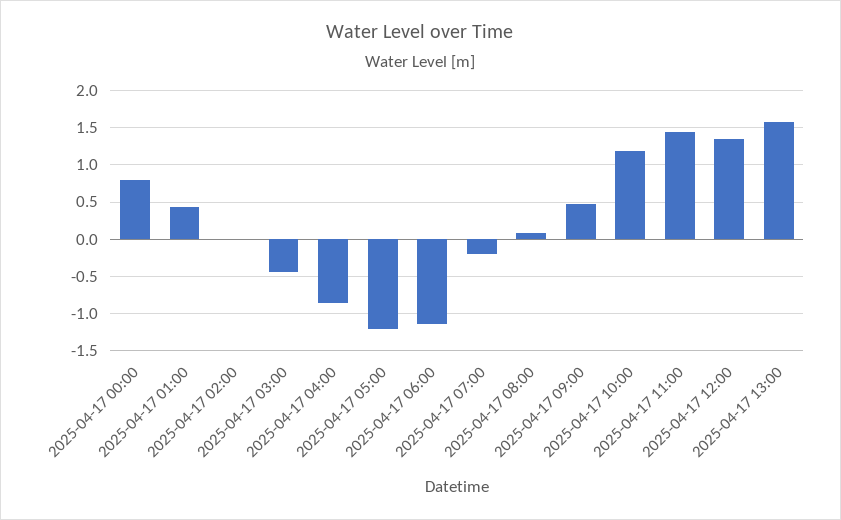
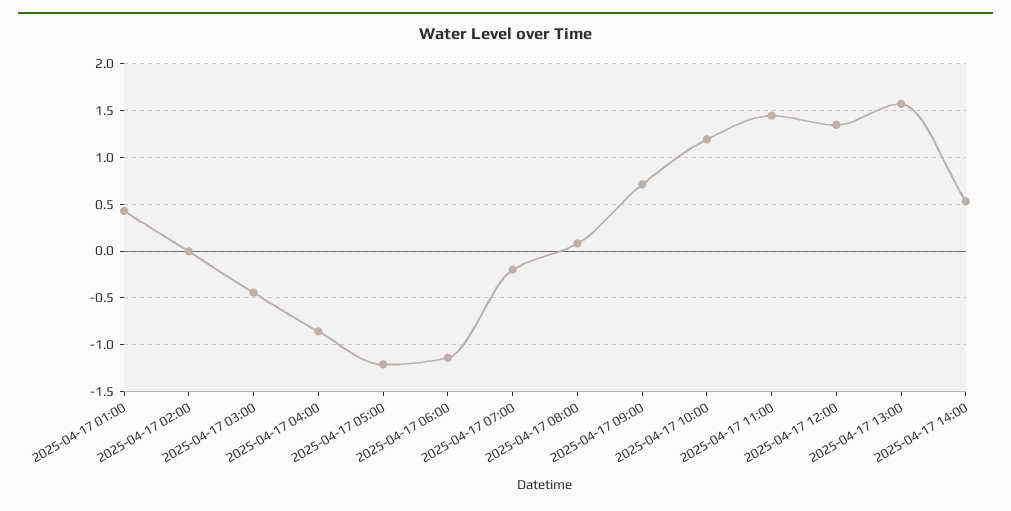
2025-04-17 00:00: 0.8 -> none
2025-04-17 09:00: 0.5 -> 0.7
2025-04-17 14:00: none -> 0.5

